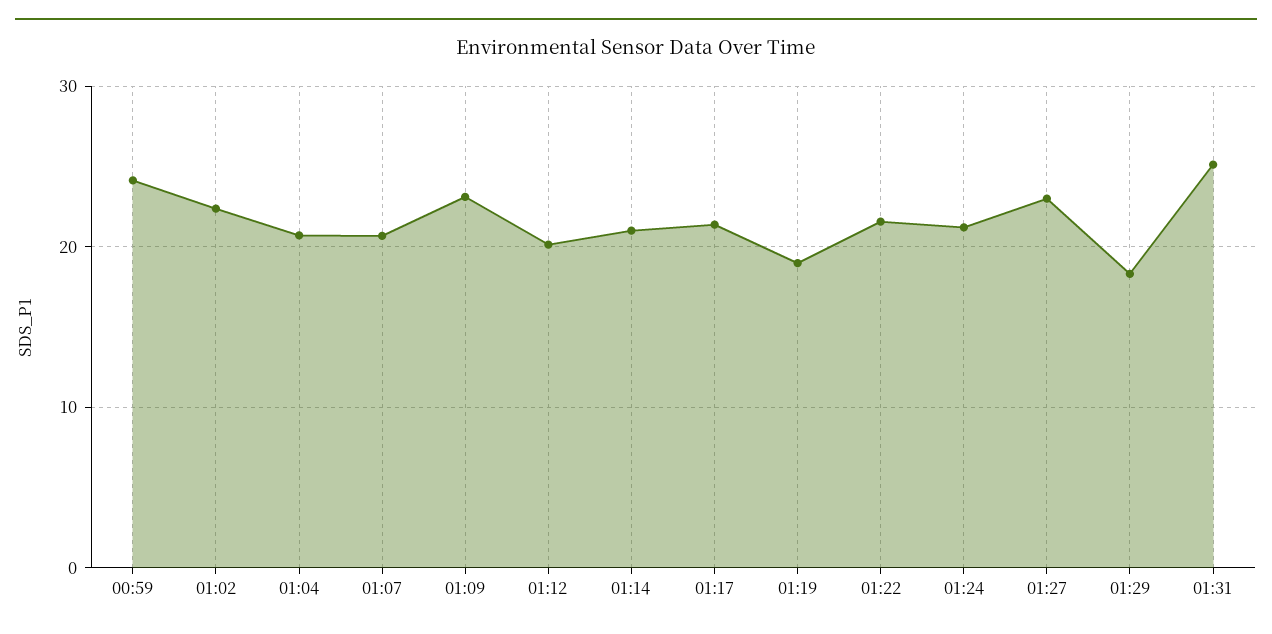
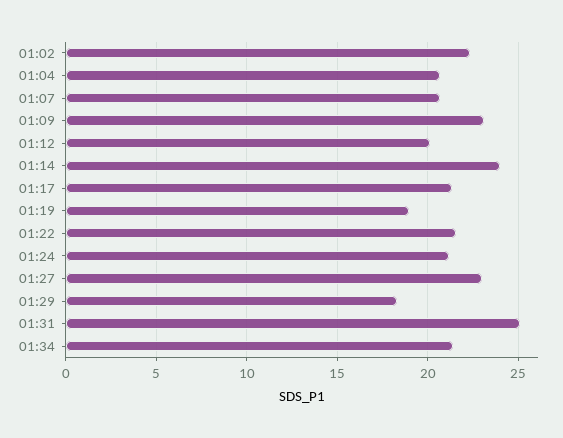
00:59: 24 -> none
01:14: 21 -> 24
01:34: none -> 21.5

